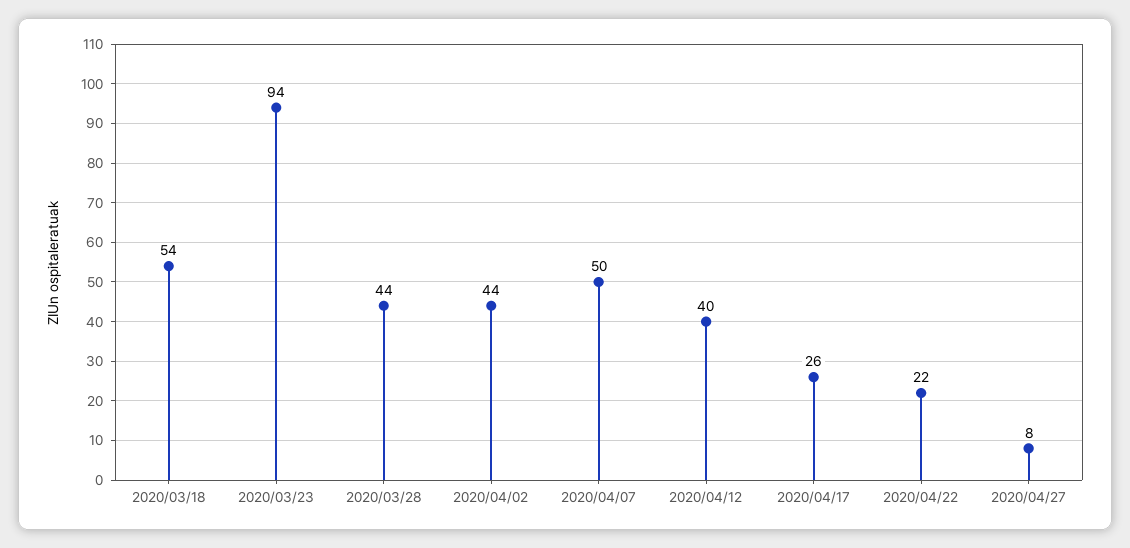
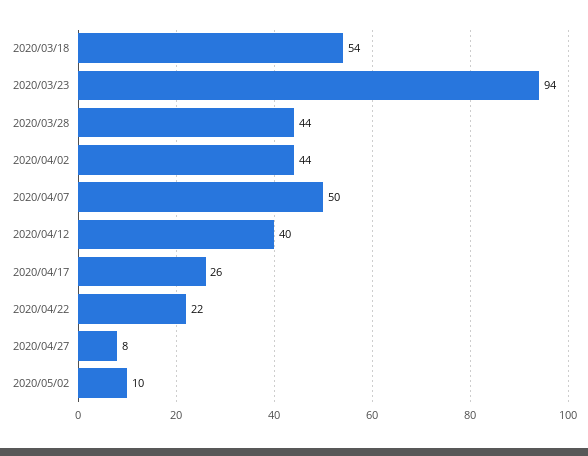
2020/05/02: none -> 10

